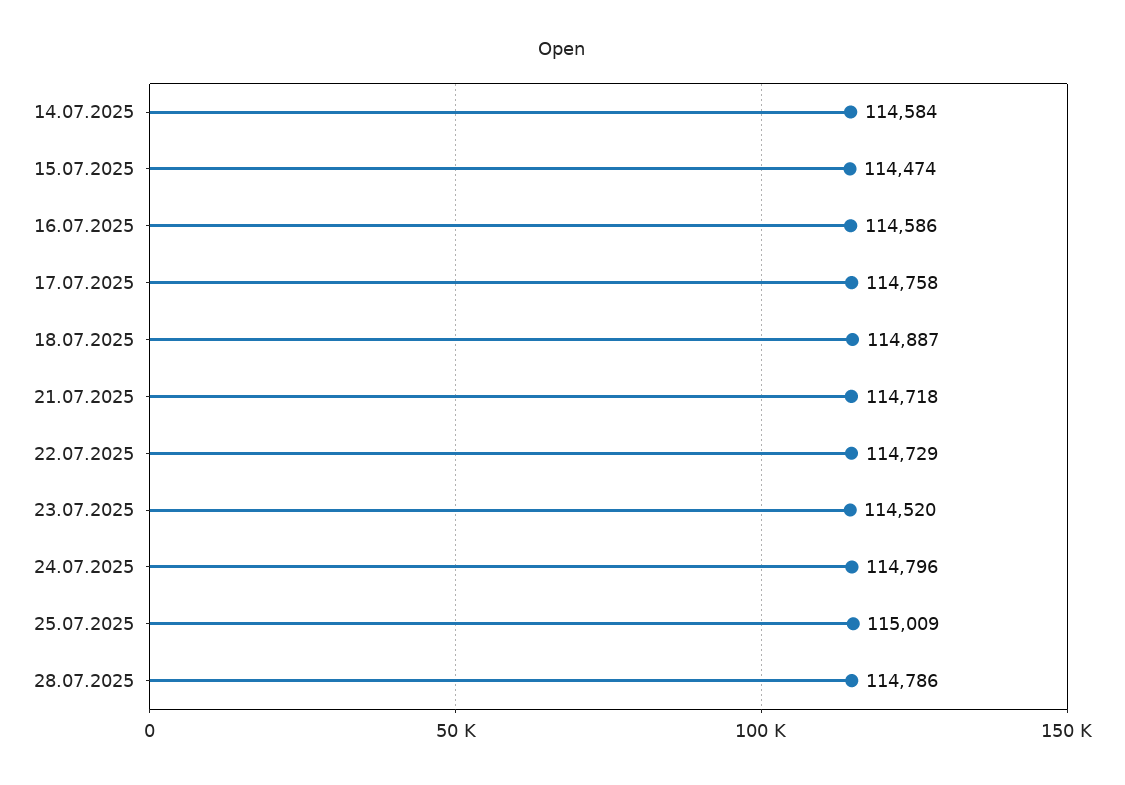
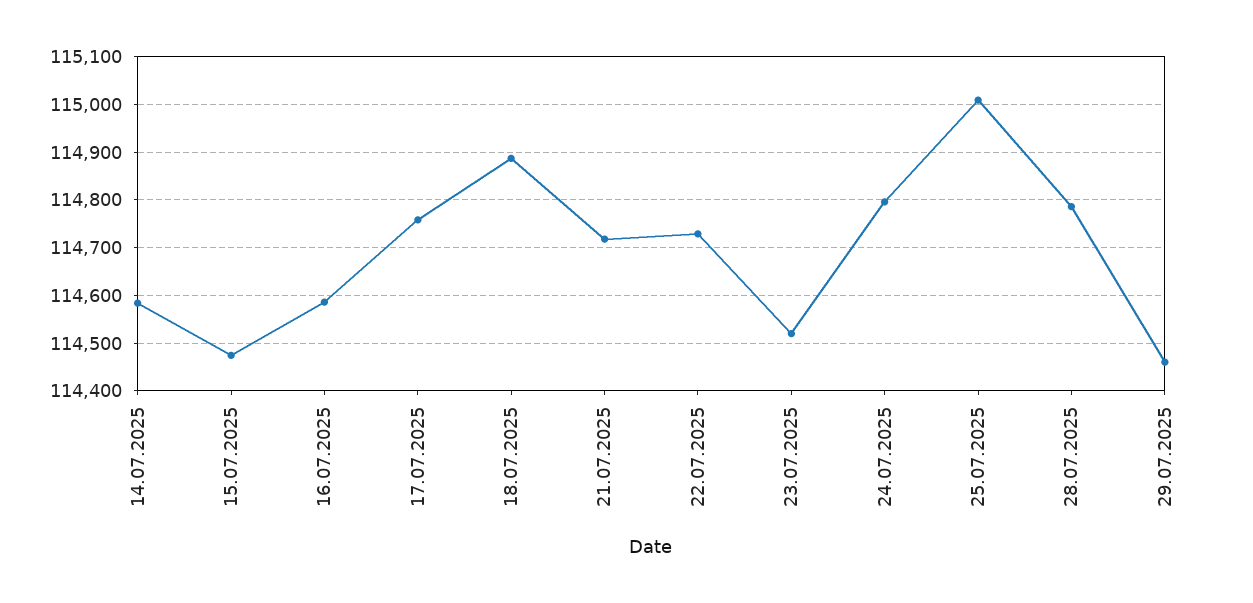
29.07.2025: none -> 114460

